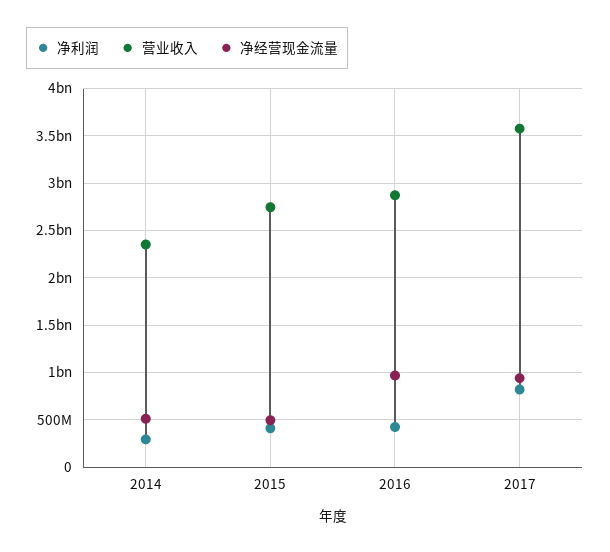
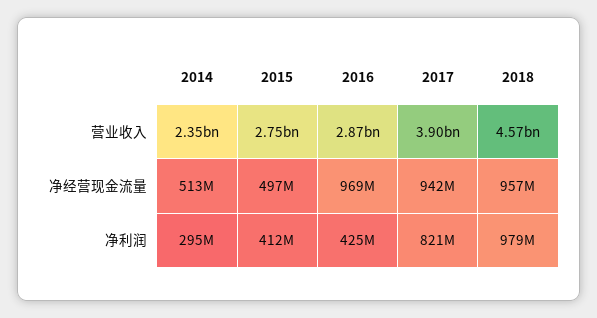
营业收入, 2017: 3600000000 -> 3900000000
营业收入, 2018: none -> 4570000000
净经营现金流量, 2018: none -> 957000000
净利润, 2018: none -> 979000000

